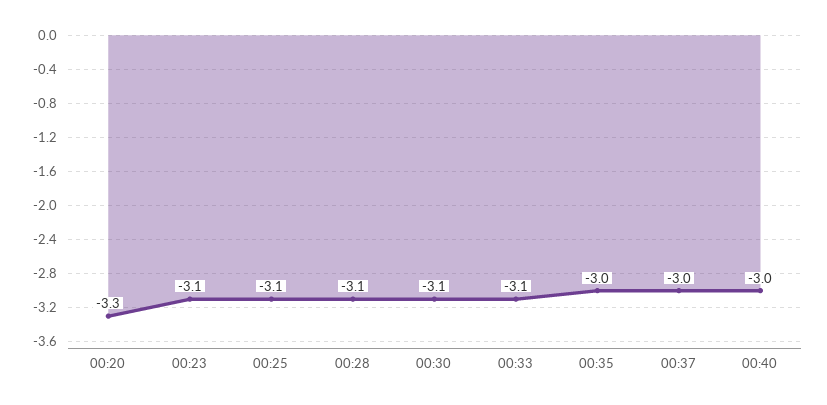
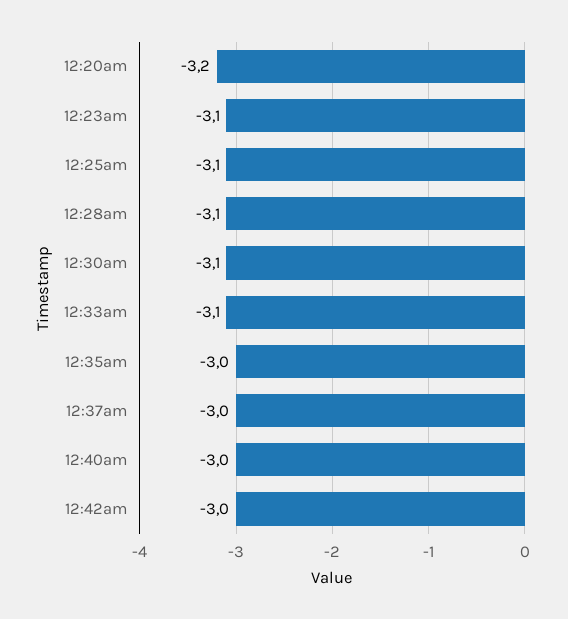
00:20: -3.3 -> -3.2
12:42am: none -> -3

